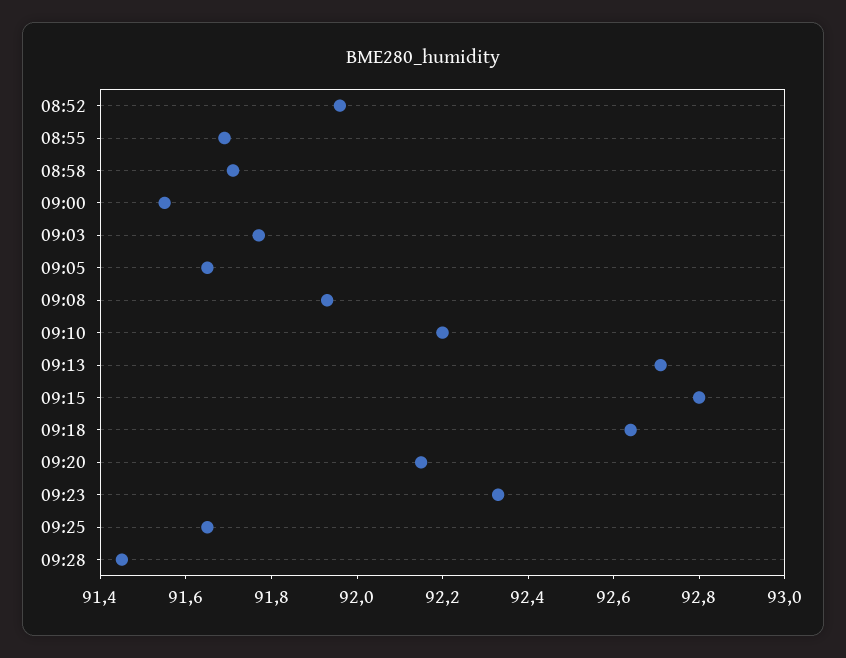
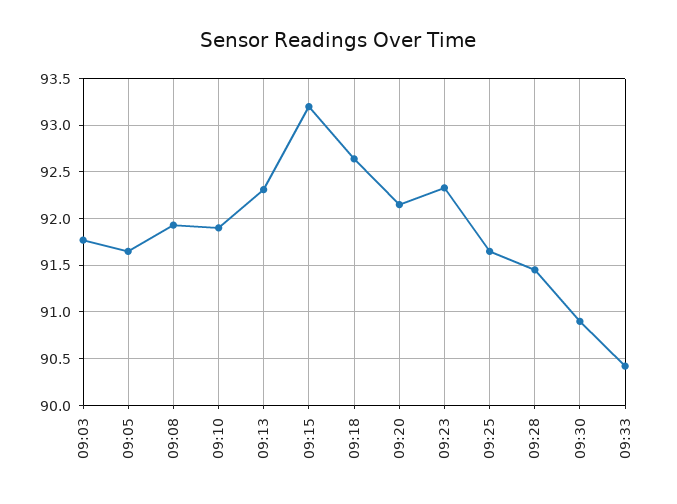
08:52: 91.95 -> none
08:55: 91.7 -> none
08:58: 91.7 -> none
09:00: 91.55 -> none
09:10: 92.2 -> 91.9
09:13: 92.7 -> 92.3
09:15: 92.8 -> 93.2
09:30: none -> 90.9
09:33: none -> 90.4

